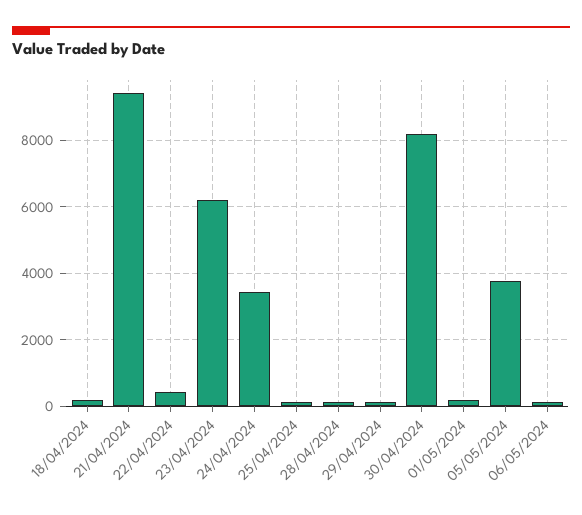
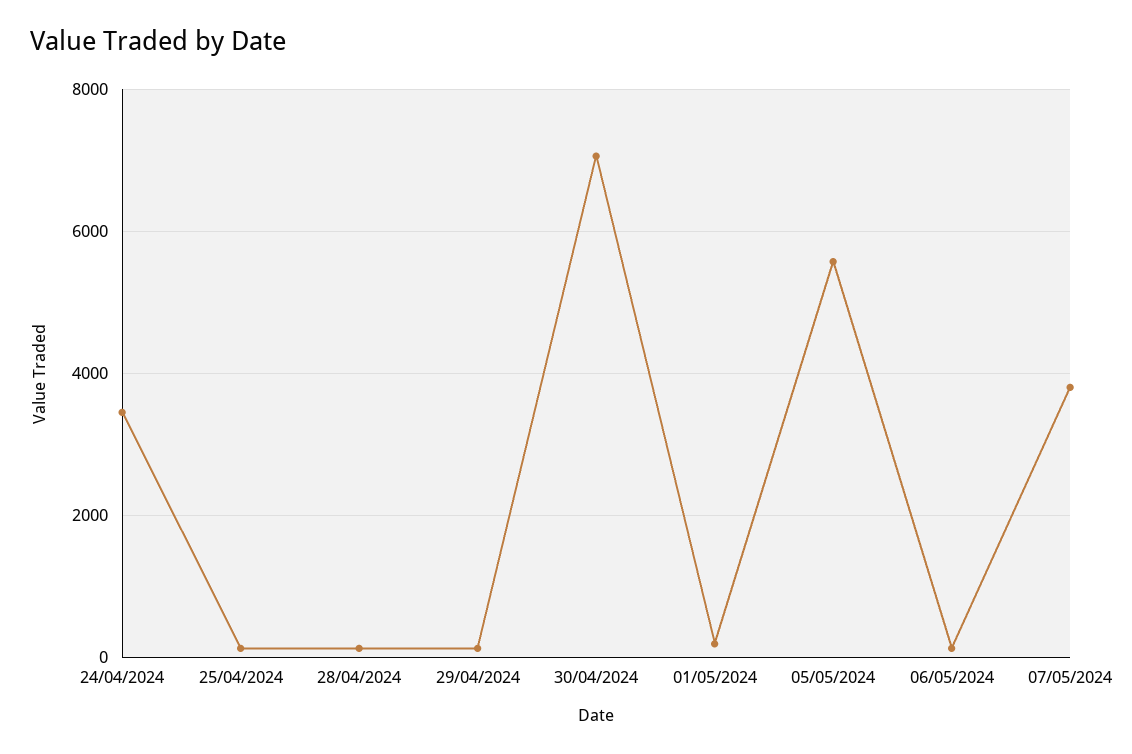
18/04/2024: 200 -> none
21/04/2024: 9400 -> none
22/04/2024: 400 -> none
23/04/2024: 6200 -> none
30/04/2024: 8200 -> 7000
05/05/2024: 3800 -> 5600
07/05/2024: none -> 3800

